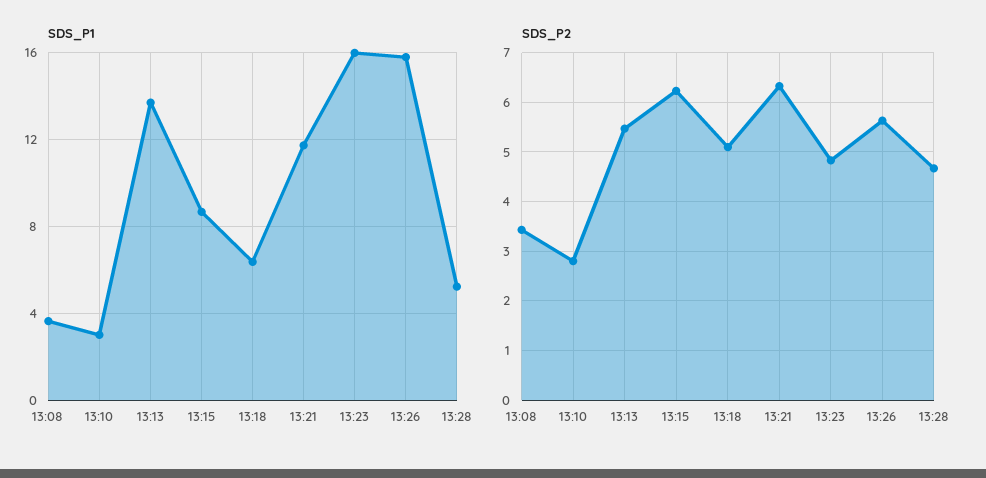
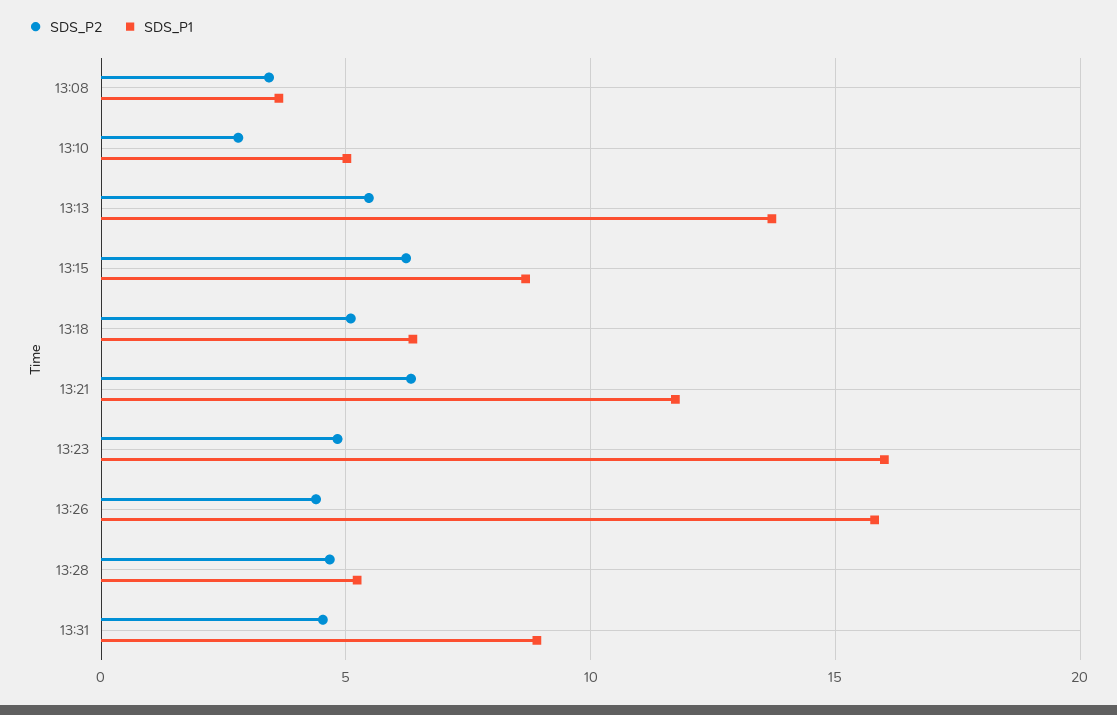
SDS_P1, 13:10: 3 -> 5
SDS_P2, 13:26: 5.6 -> 4.5
SDS_P2, 13:31: none -> 4.5
SDS_P1, 13:31: none -> 9

